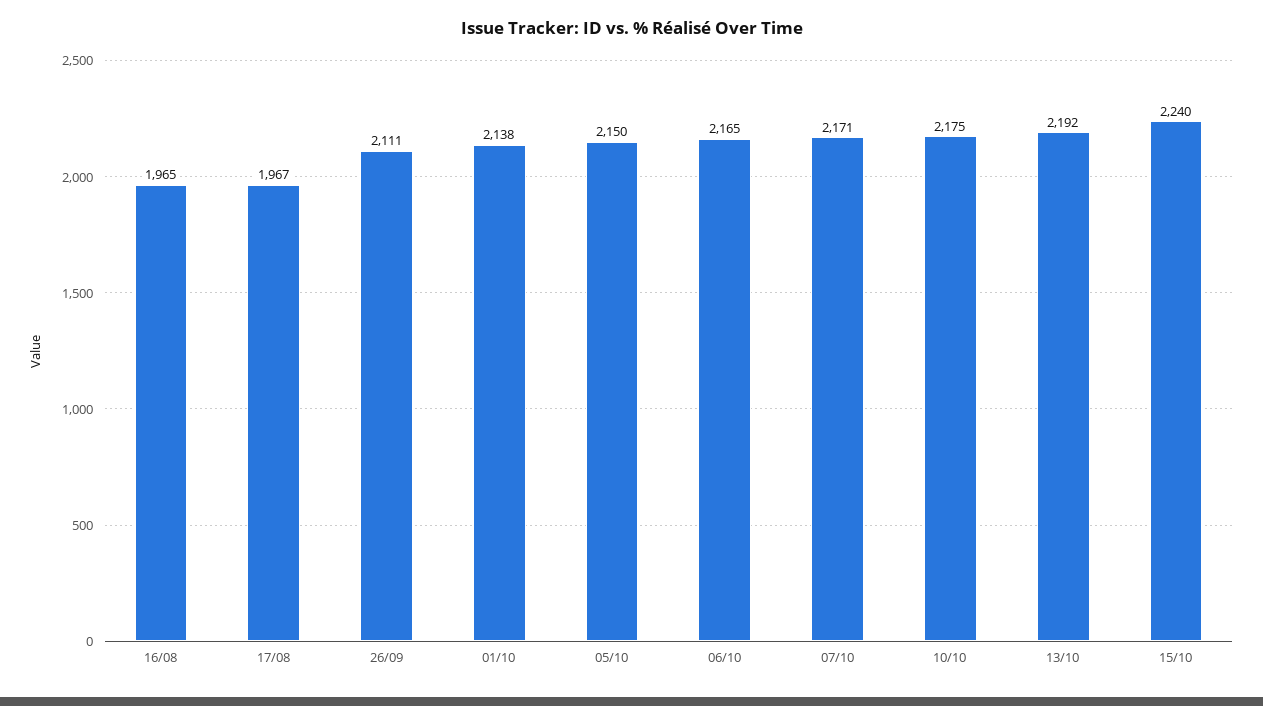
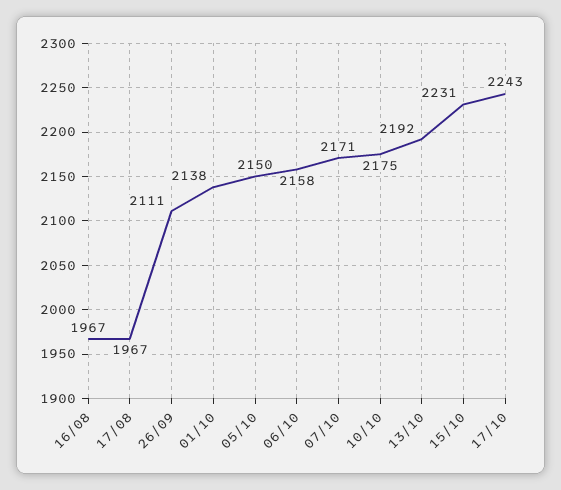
16/08: 1965 -> 1967
06/10: 2165 -> 2158
15/10: 2240 -> 2231
17/10: none -> 2243

